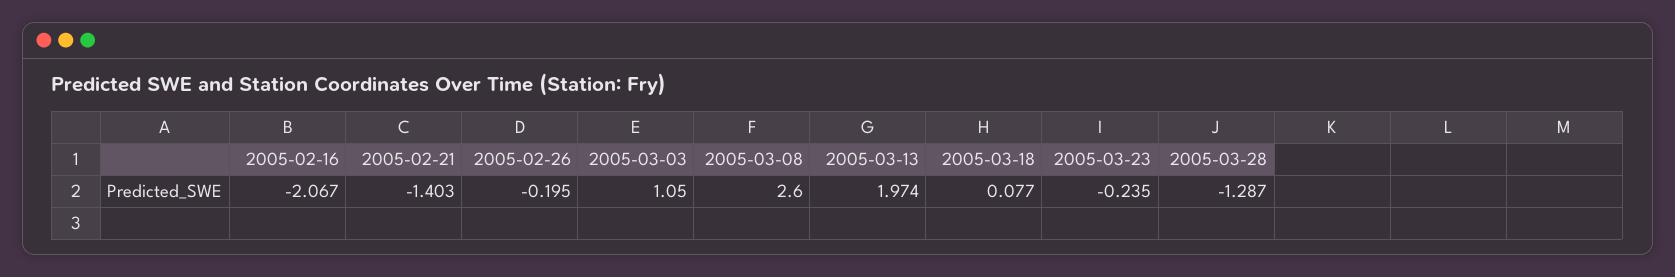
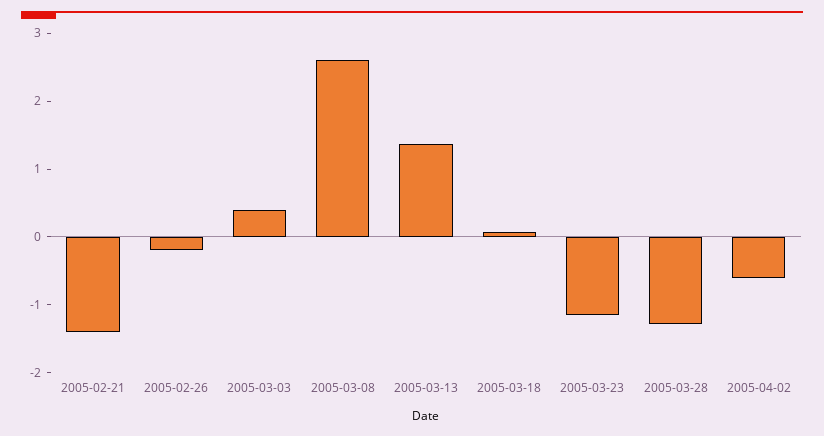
2005-02-16: -2.067 -> none
2005-03-03: 1.05 -> 0.4
2005-03-13: 1.974 -> 1.4
2005-03-23: -0.235 -> -1.2
2005-04-02: none -> -0.6

